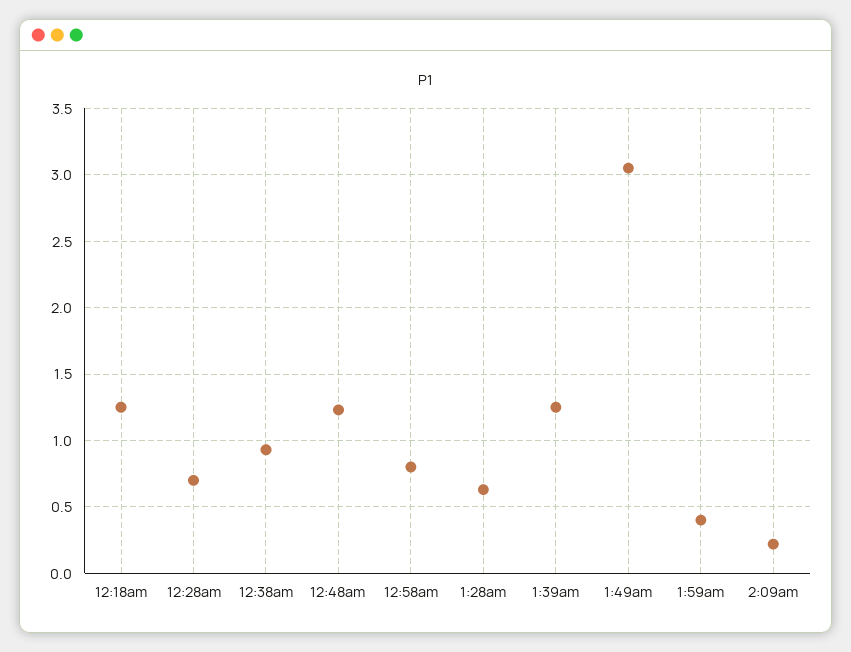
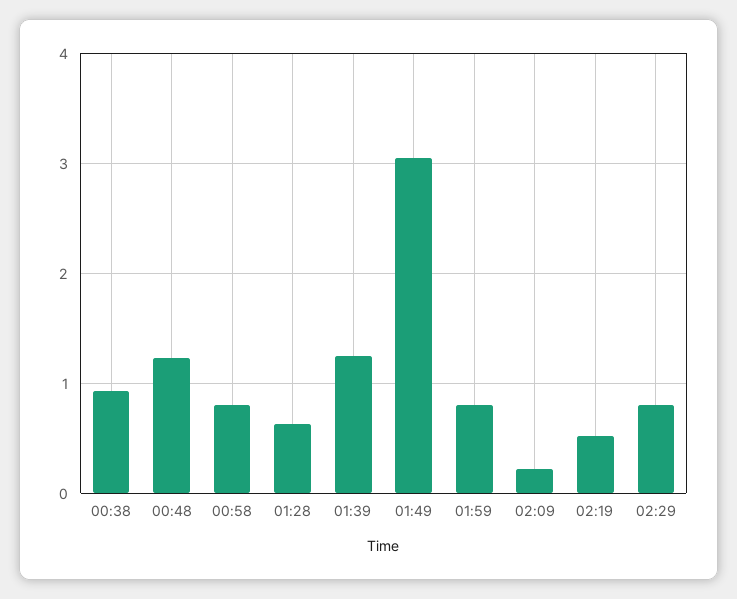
12:18am: 1.25 -> none
12:28am: 0.7 -> none
1:59am: 0.4 -> 0.8
02:19: none -> 0.5
02:29: none -> 0.8

